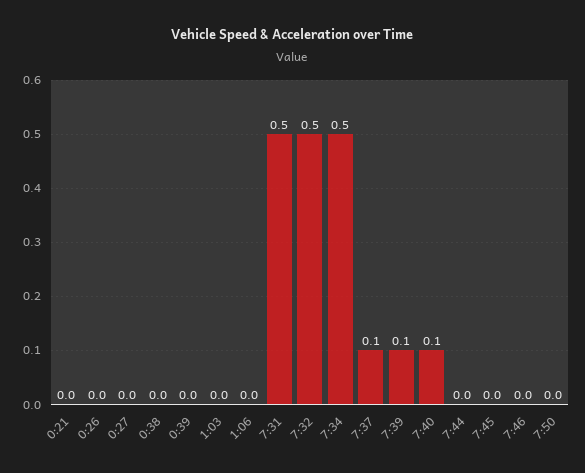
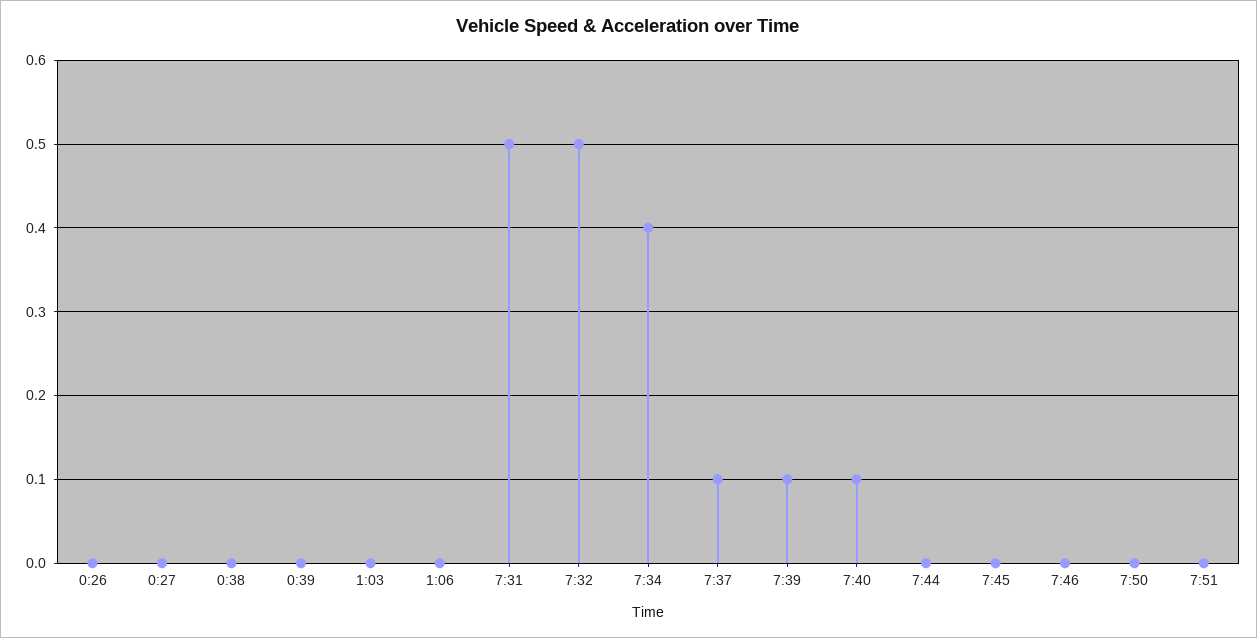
0:21: 0 -> none
7:34: 0.5 -> 0.4
7:51: none -> 0

